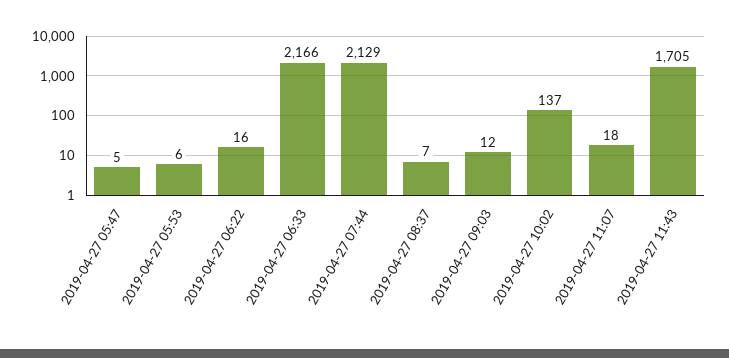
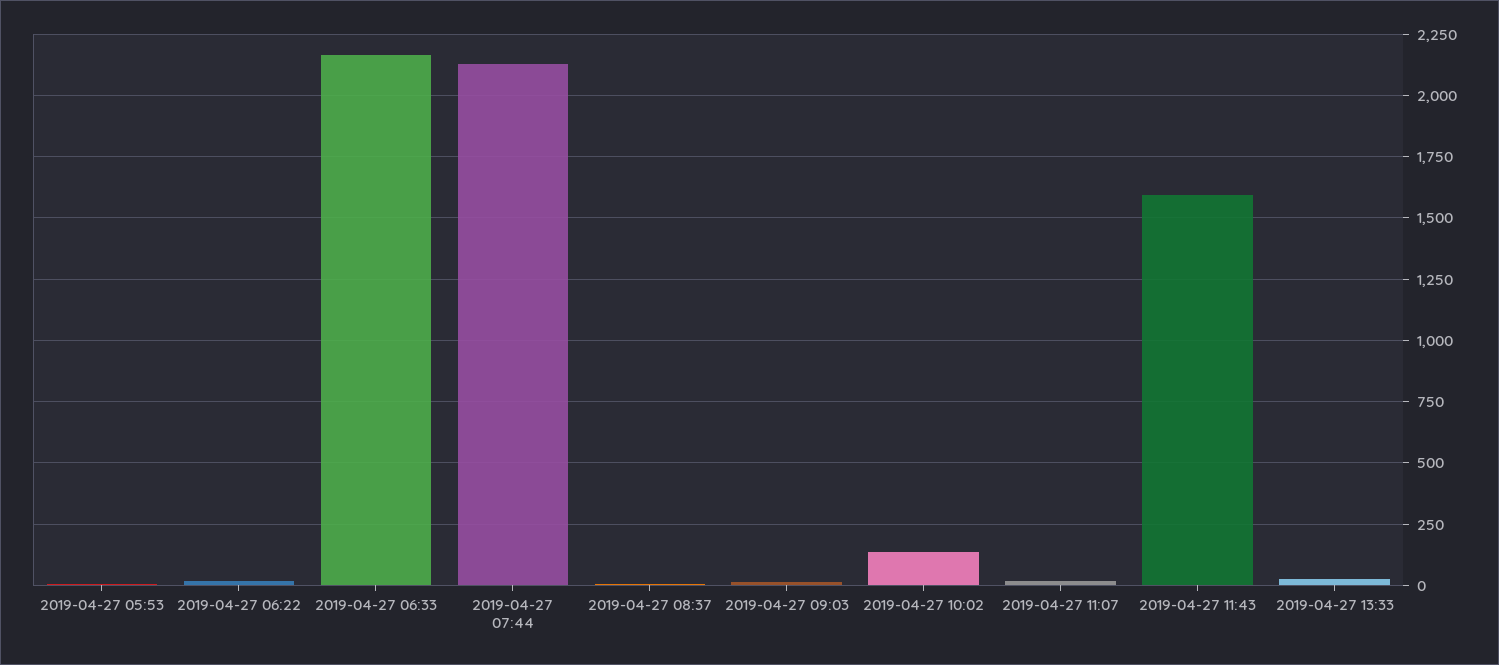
2019-04-27 05:47: 5 -> none
2019-04-27 11:43: 1705 -> 1600
2019-04-27 13:33: none -> 25

